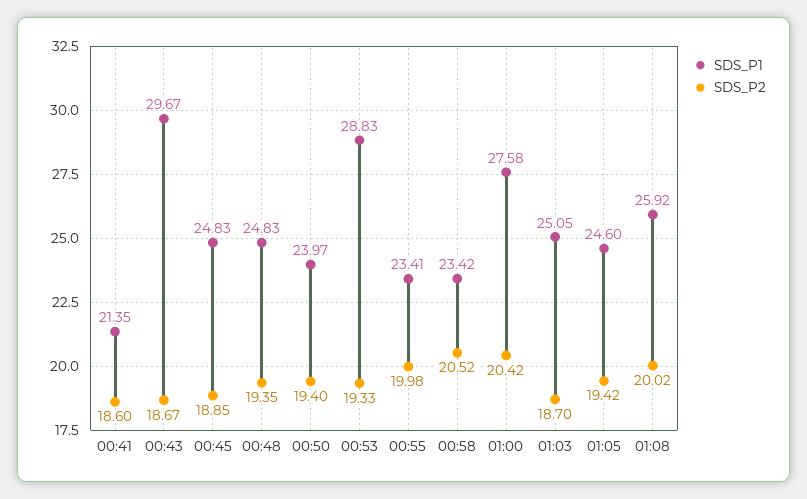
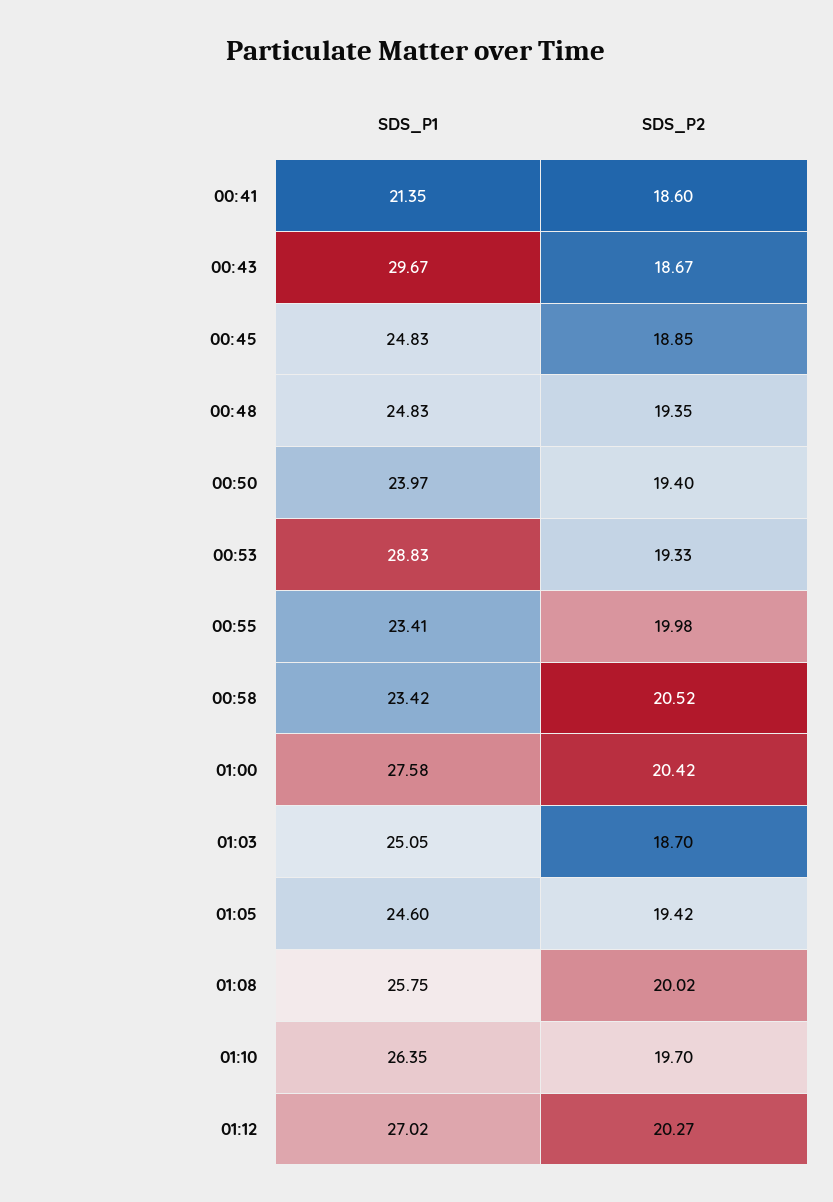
SDS_P1, 01:08: 25.92 -> 25.75
SDS_P1, 01:10: none -> 26.35
SDS_P2, 01:10: none -> 19.7
SDS_P1, 01:12: none -> 27.02
SDS_P2, 01:12: none -> 20.27

